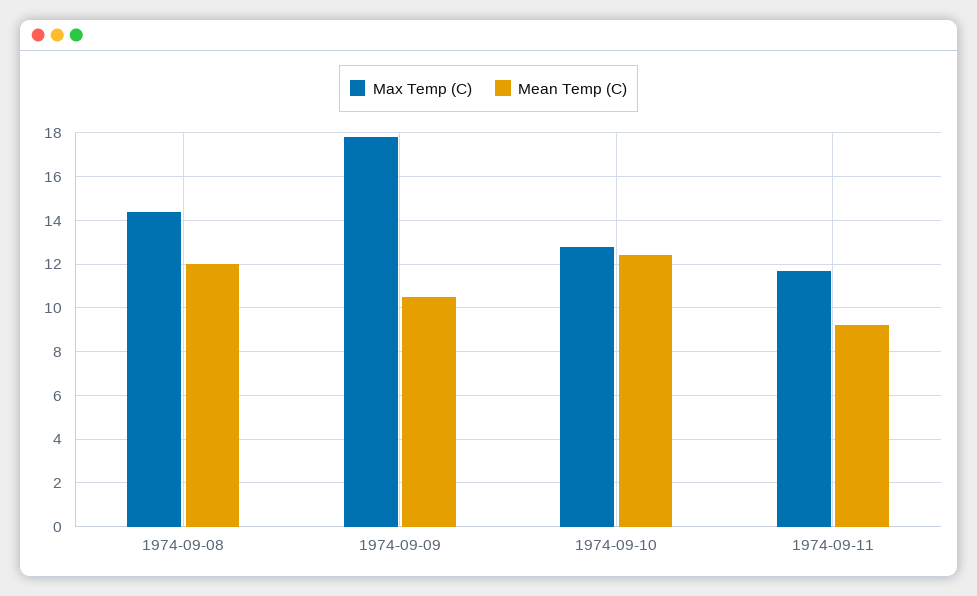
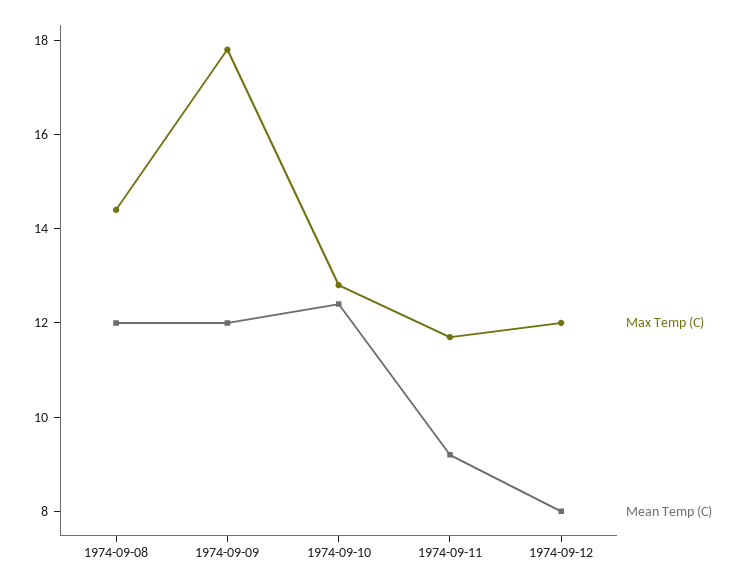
Mean Temp (C), 1974-09-09: 10.5 -> 12
Max Temp (C), 1974-09-12: none -> 12
Mean Temp (C), 1974-09-12: none -> 8

